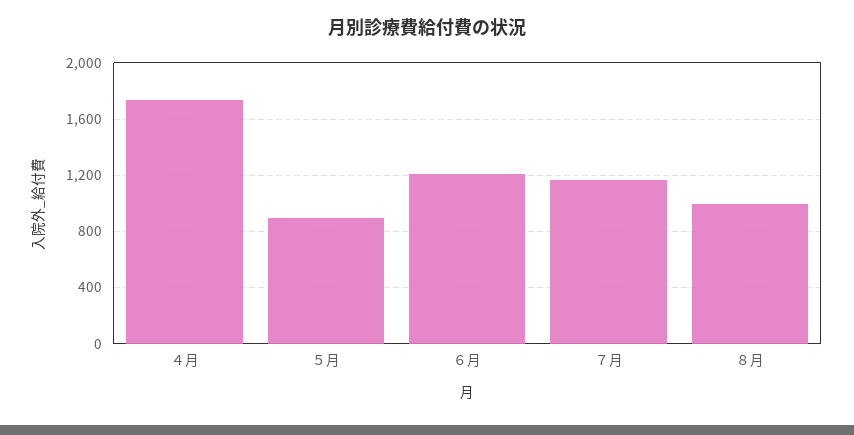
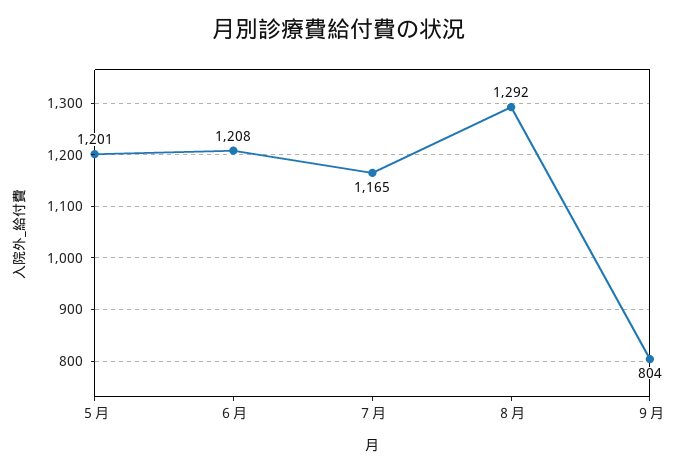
４月: 1750 -> none
５月: 900 -> 1201
８月: 1000 -> 1292
９月: none -> 804

